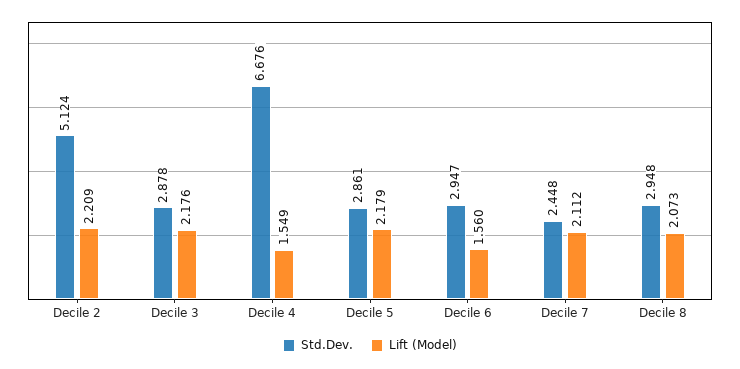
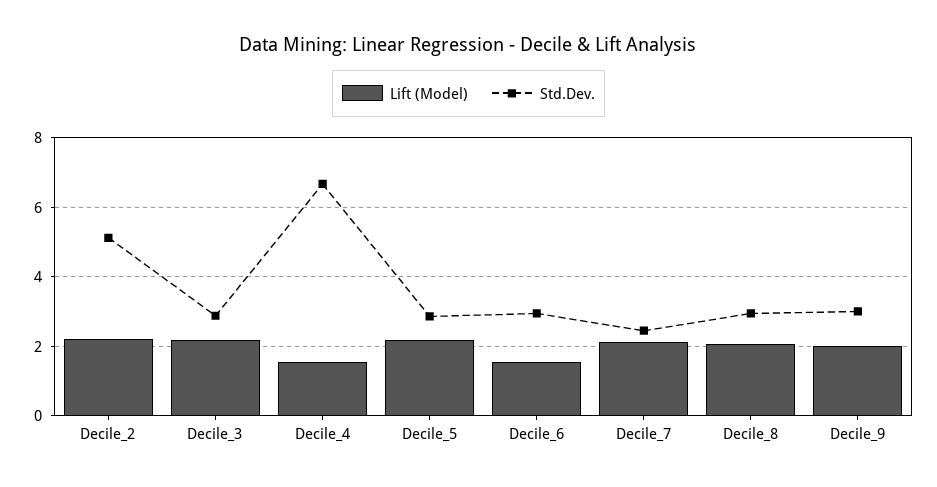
Lift (Model), Decile_9: none -> 2
Std.Dev., Decile_9: none -> 3

